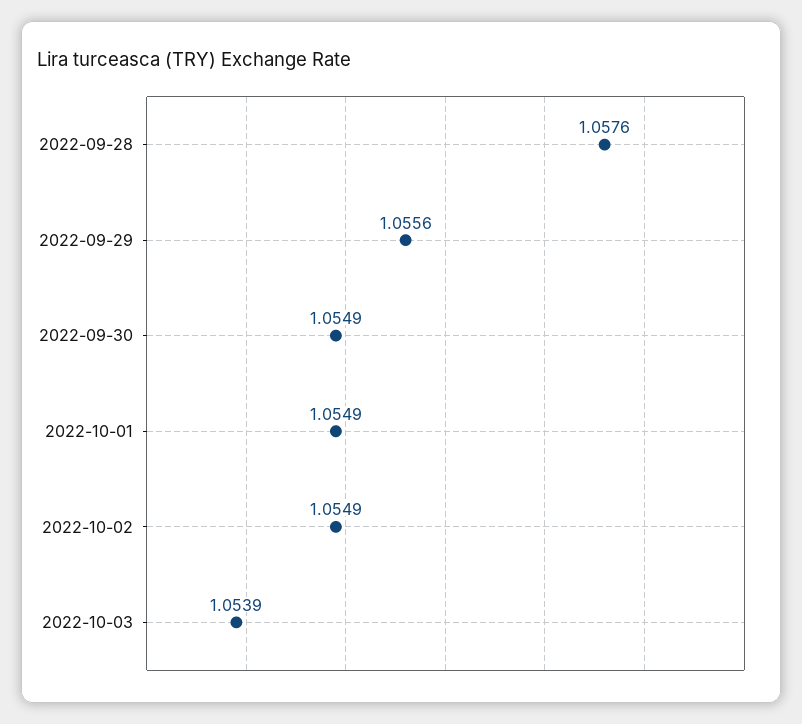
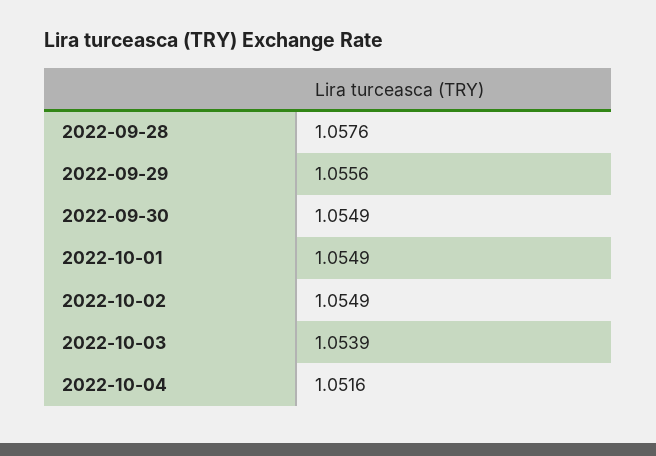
2022-10-04: none -> 1.0516

